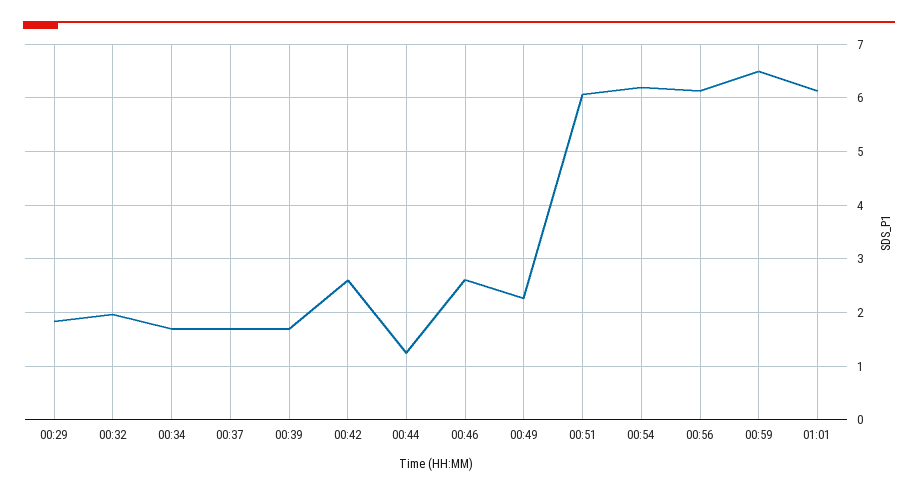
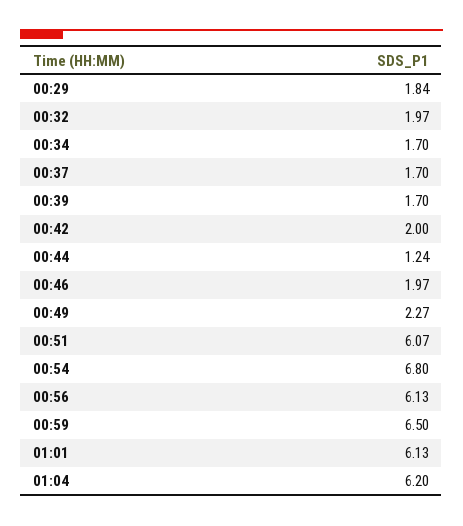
00:42: 2.6 -> 2
00:46: 2.6 -> 1.97
00:54: 6.2 -> 6.8
01:04: none -> 6.2

